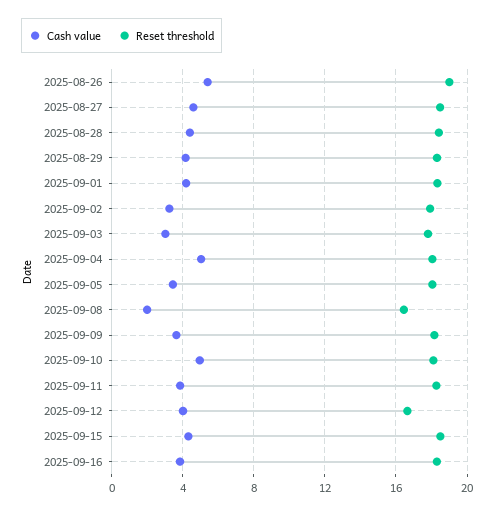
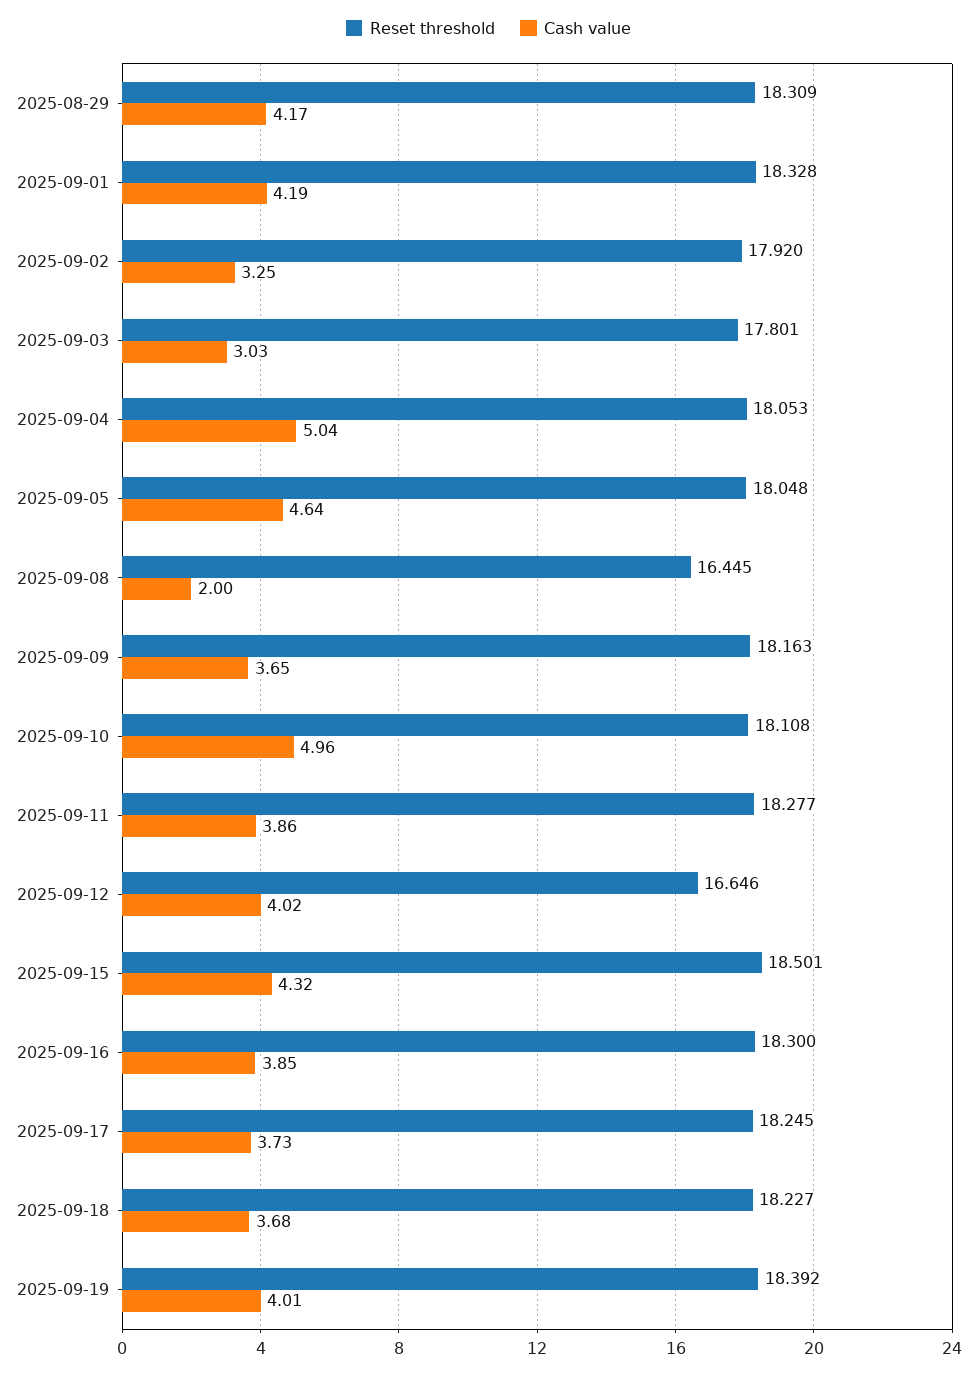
Cash value, 2025-08-26: 5.5 -> none
Reset threshold, 2025-08-26: 19 -> none
Cash value, 2025-08-27: 4.5 -> none
Reset threshold, 2025-08-27: 18.5 -> none
Cash value, 2025-08-28: 4.5 -> none
Reset threshold, 2025-08-28: 18.5 -> none
Cash value, 2025-09-05: 3.5 -> 4.64
Reset threshold, 2025-09-17: none -> 18.245
Cash value, 2025-09-17: none -> 3.73
Reset threshold, 2025-09-18: none -> 18.227
Cash value, 2025-09-18: none -> 3.68
Reset threshold, 2025-09-19: none -> 18.392
Cash value, 2025-09-19: none -> 4.01

